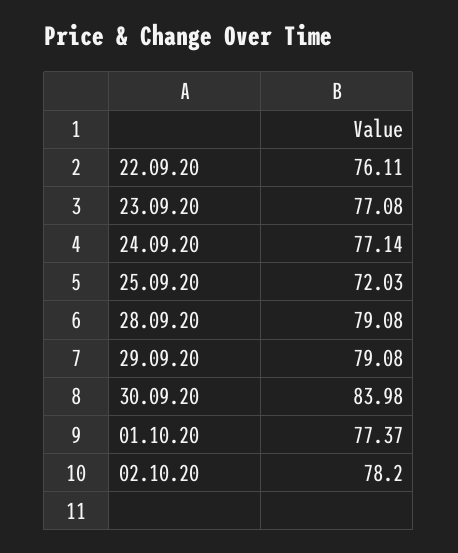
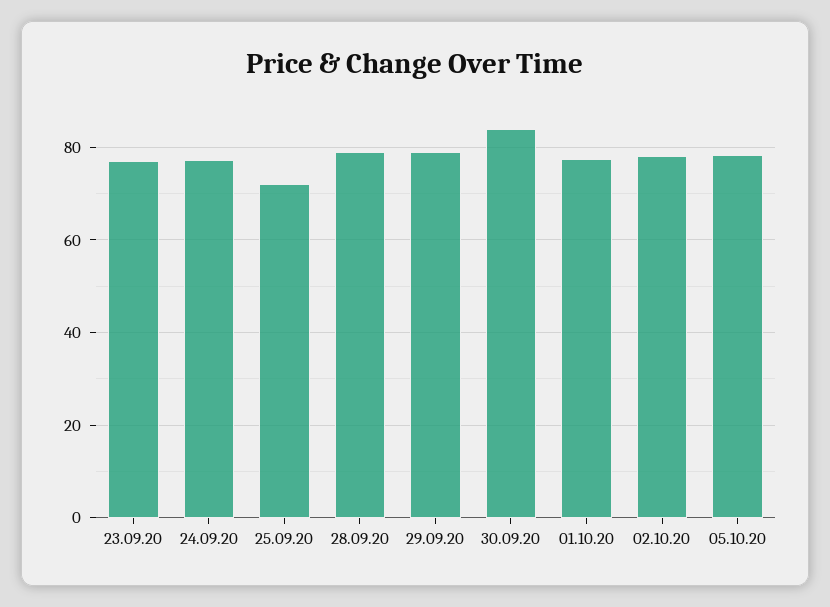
22.09.20: 76.11 -> none
05.10.20: none -> 78

